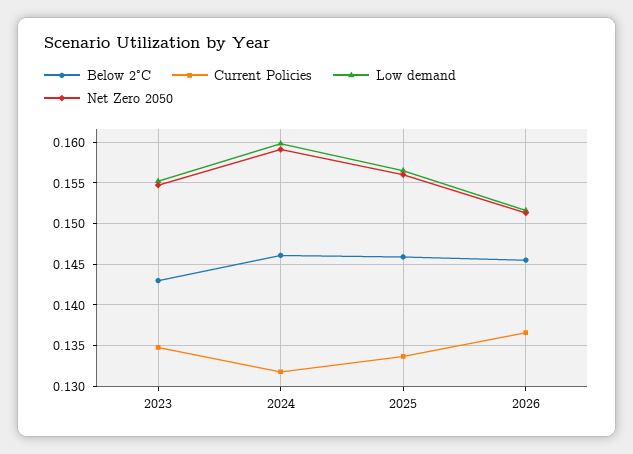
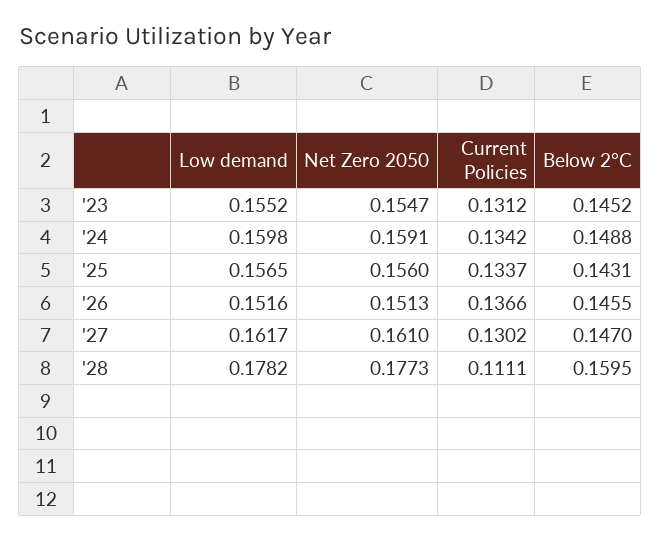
Below 2°C, 2023: 0.143 -> 0.1452
Current Policies, 2023: 0.135 -> 0.1312
Below 2°C, 2024: 0.146 -> 0.1488
Current Policies, 2024: 0.132 -> 0.1342
Below 2°C, 2025: 0.146 -> 0.1431
Low demand, '27: none -> 0.1617
Net Zero 2050, '27: none -> 0.161
Current Policies, '27: none -> 0.1302
Below 2°C, '27: none -> 0.147
Low demand, '28: none -> 0.1782
Net Zero 2050, '28: none -> 0.1773
Current Policies, '28: none -> 0.1111
Below 2°C, '28: none -> 0.1595

